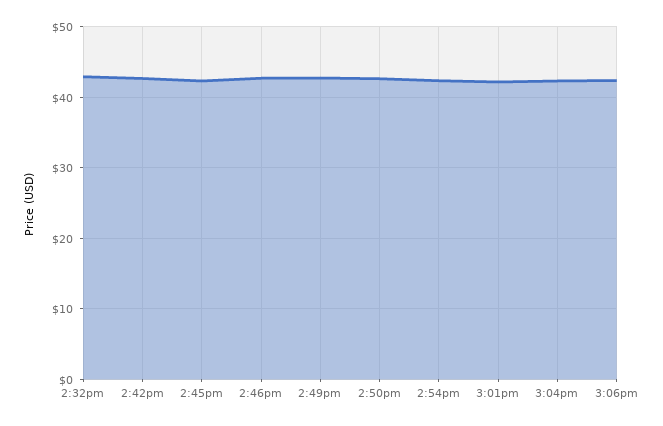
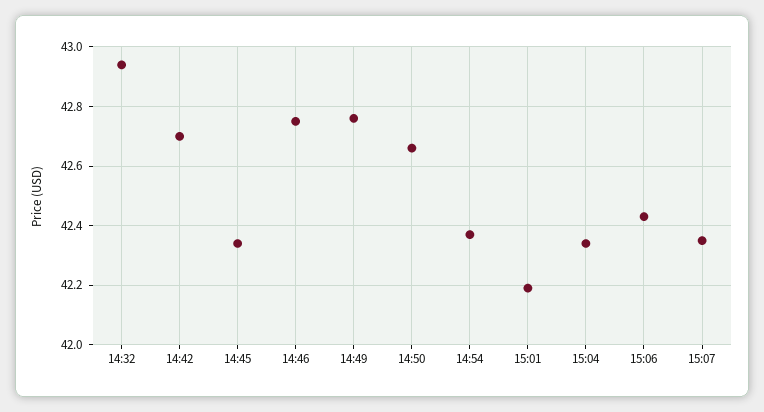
15:07: none -> 42.35

